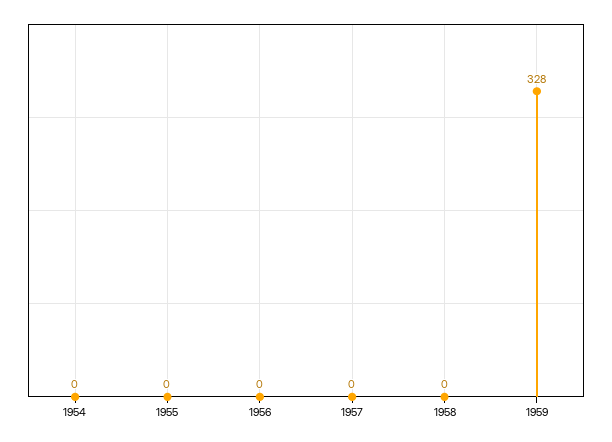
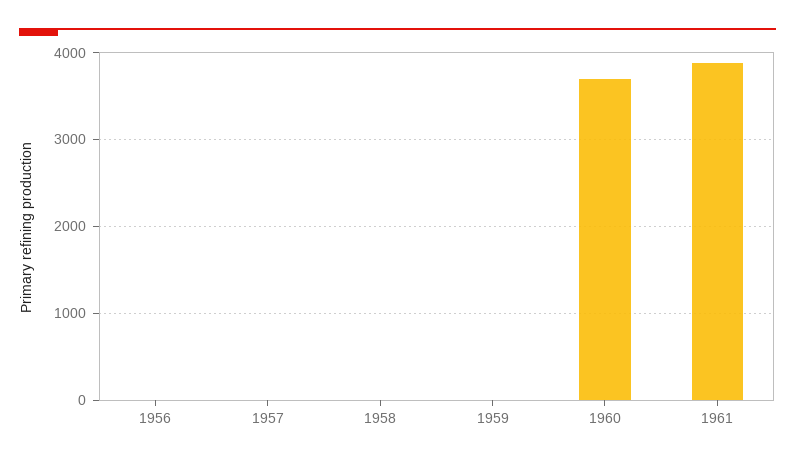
1954: 0 -> none
1955: 0 -> none
1959: 328 -> 0
1960: none -> 3700
1961: none -> 3900

